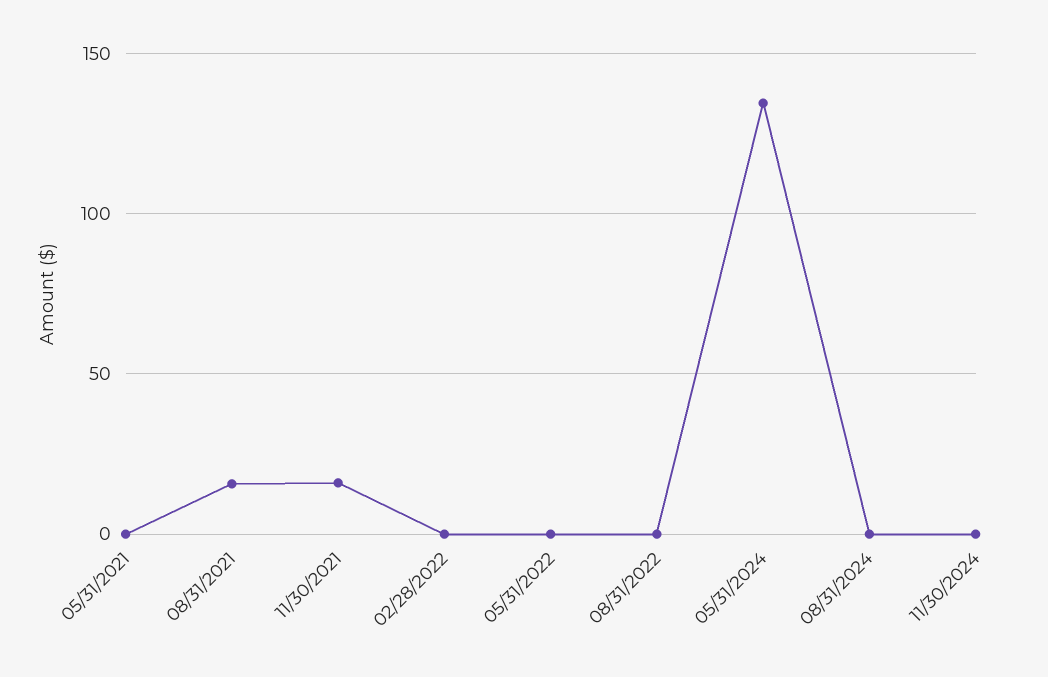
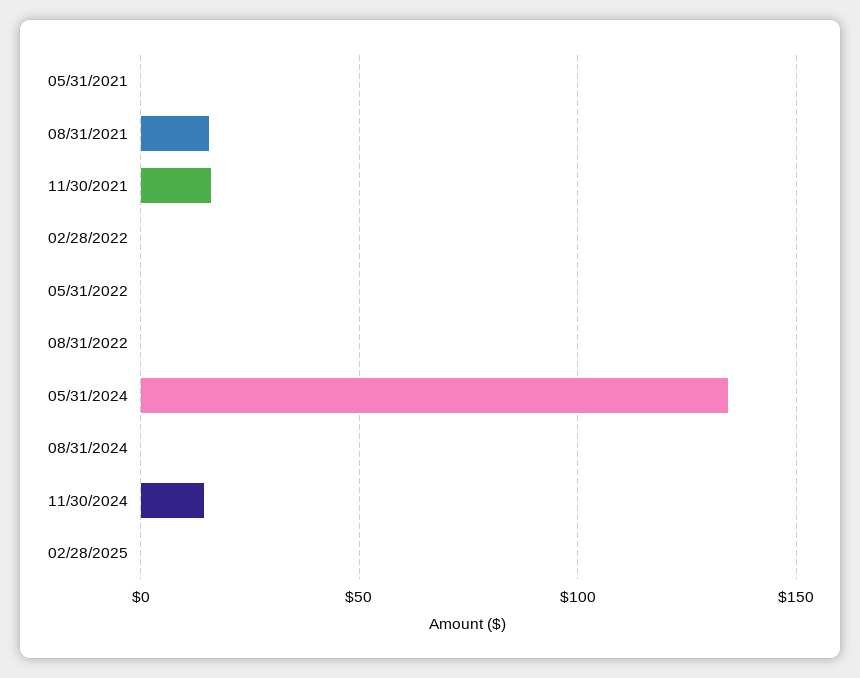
11/30/2024: 0 -> 15
02/28/2025: none -> 0

